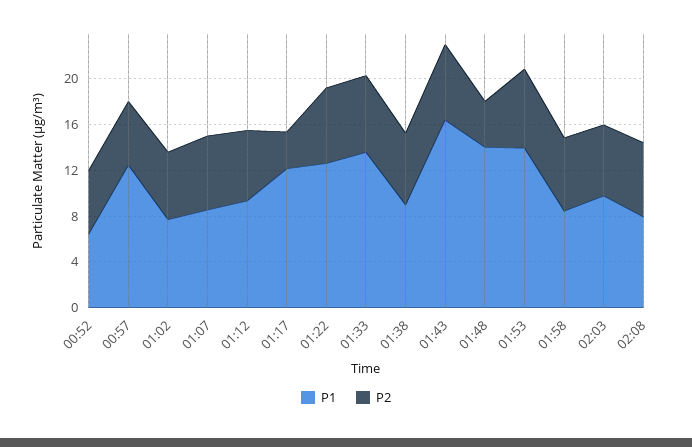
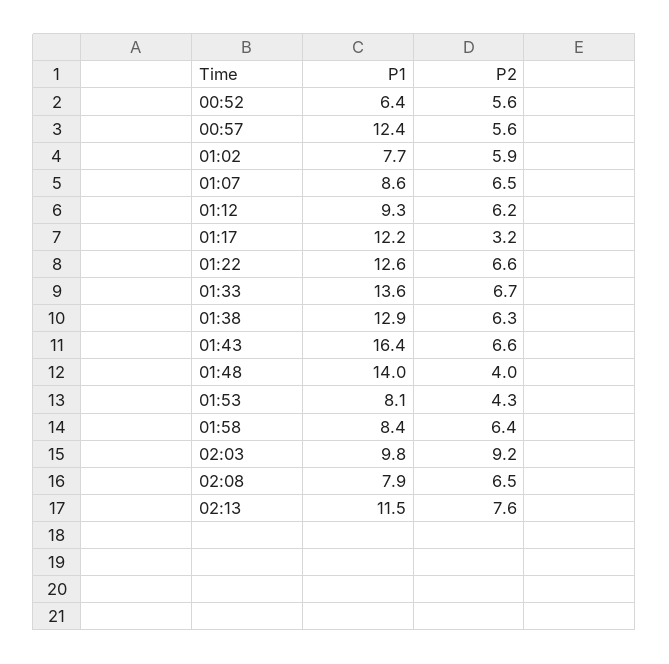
P1, 01:38: 9 -> 12.9
P1, 01:53: 14 -> 8.1
P2, 01:53: 7 -> 4.3
P2, 02:03: 6 -> 9.2
P1, 02:13: none -> 11.5
P2, 02:13: none -> 7.6

